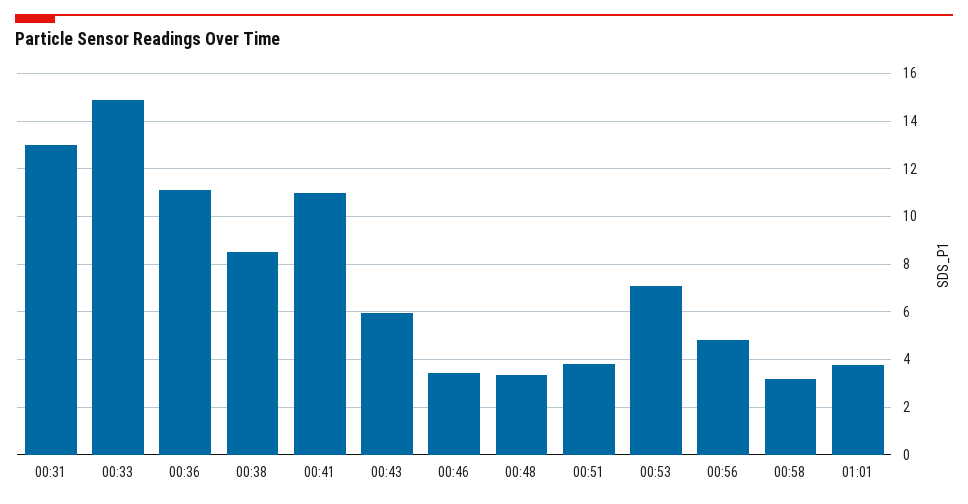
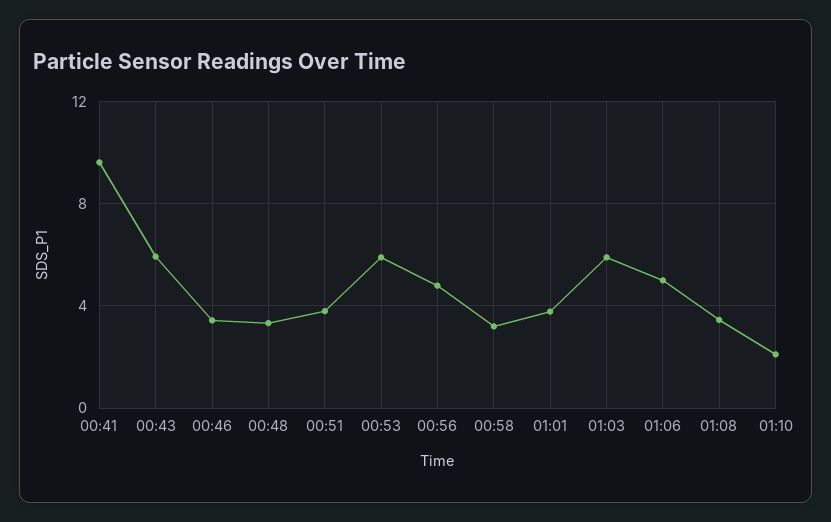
00:31: 13 -> none
00:33: 15 -> none
00:36: 11 -> none
00:38: 8.5 -> none
00:41: 11 -> 9.5
00:53: 7 -> 6
01:03: none -> 6
01:06: none -> 5
01:08: none -> 3.5
01:10: none -> 2

